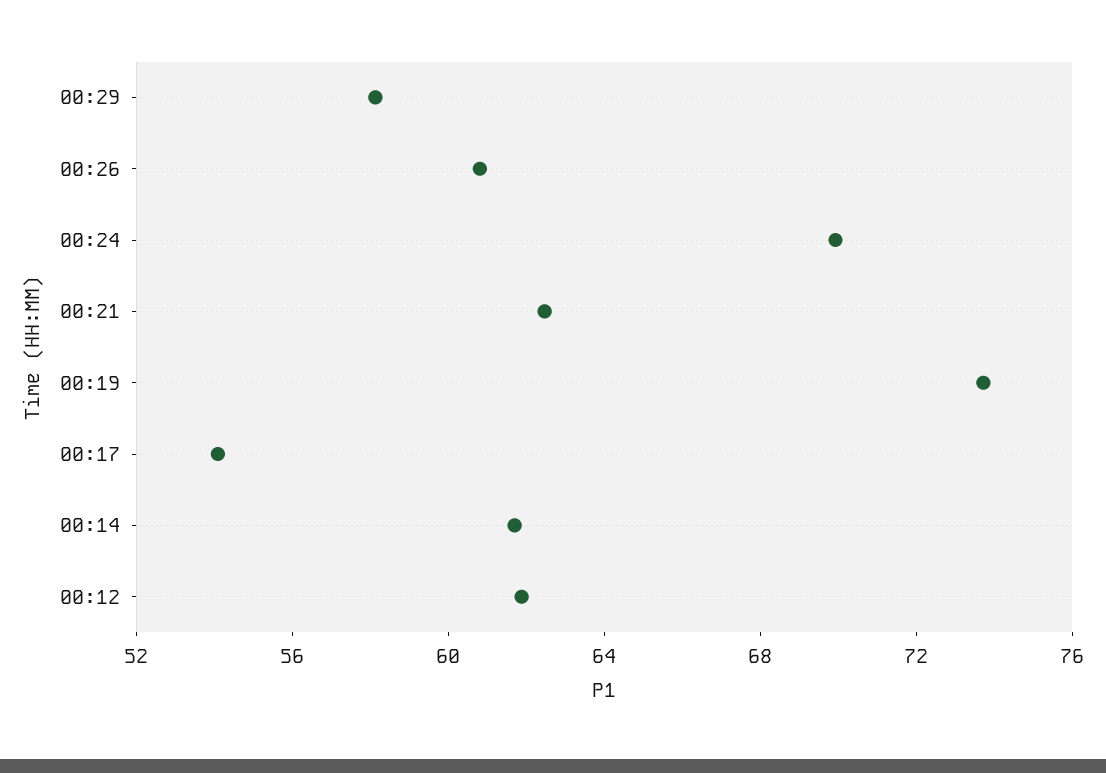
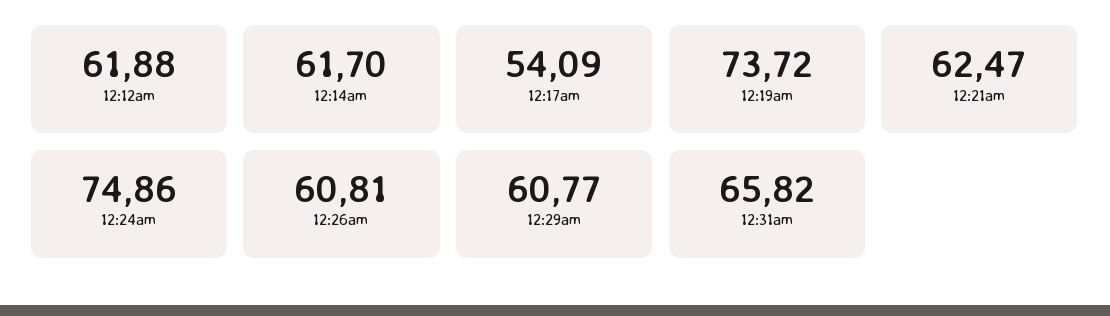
00:29: 58 -> 60.77
00:24: 70 -> 74.86
12:31am: none -> 65.82

